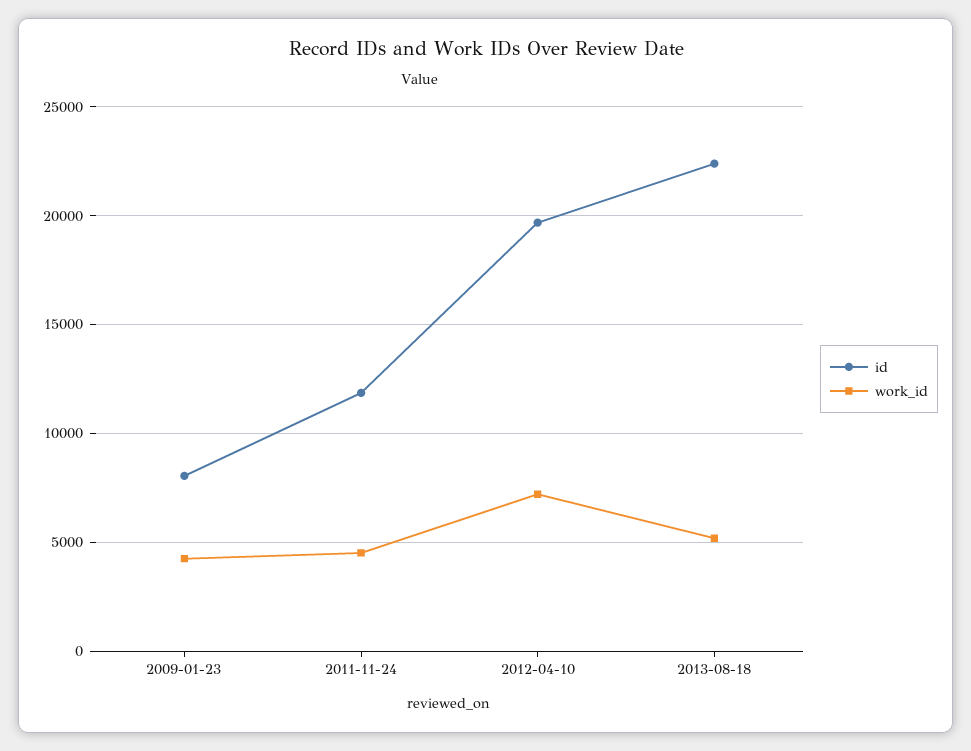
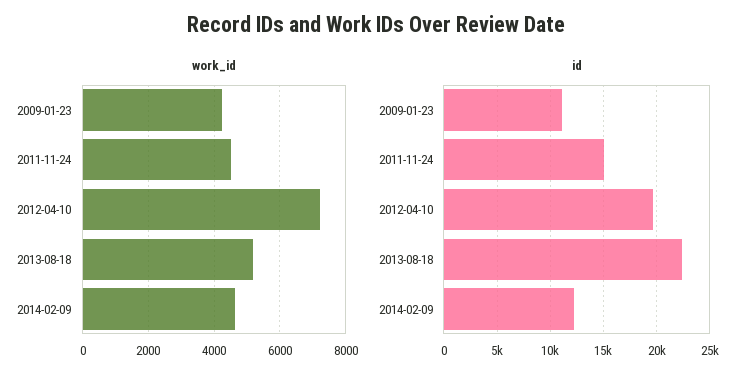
id, 2009-01-23: 8000 -> 11000
id, 2011-11-24: 12000 -> 15000
work_id, 2014-02-09: none -> 4600
id, 2014-02-09: none -> 12000

